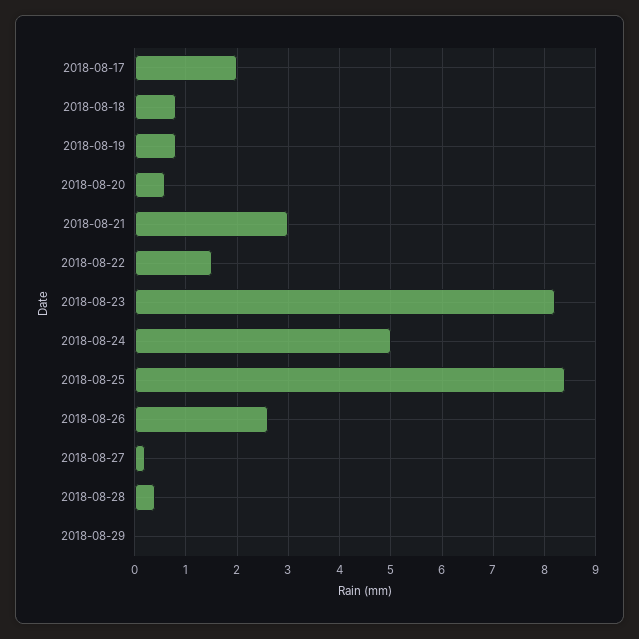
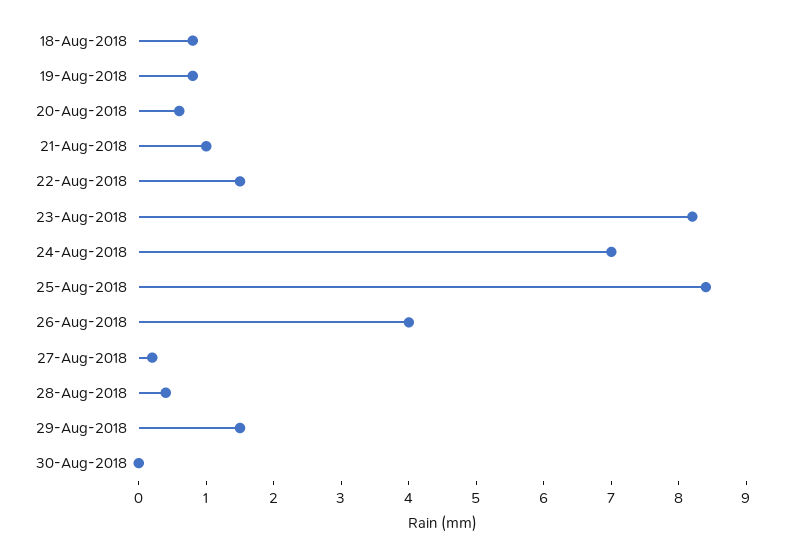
2018-08-17: 2 -> none
2018-08-21: 3 -> 1
2018-08-24: 5 -> 7
2018-08-26: 2.5 -> 4
2018-08-29: 0 -> 1.5
30-Aug-2018: none -> 0

